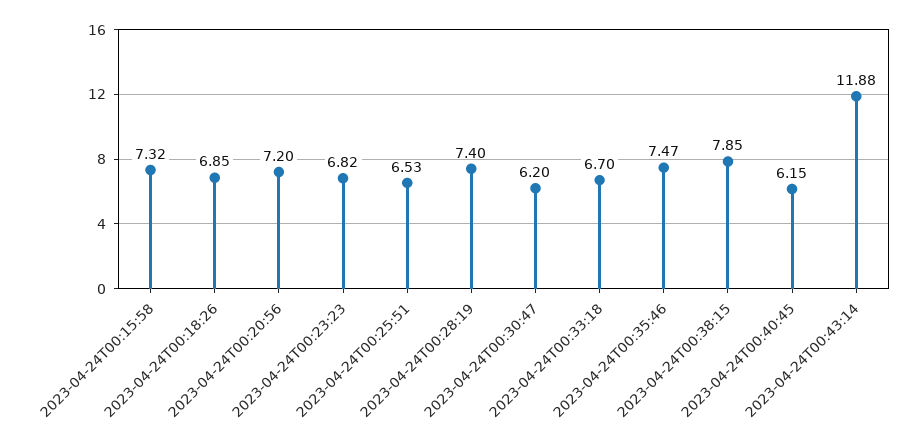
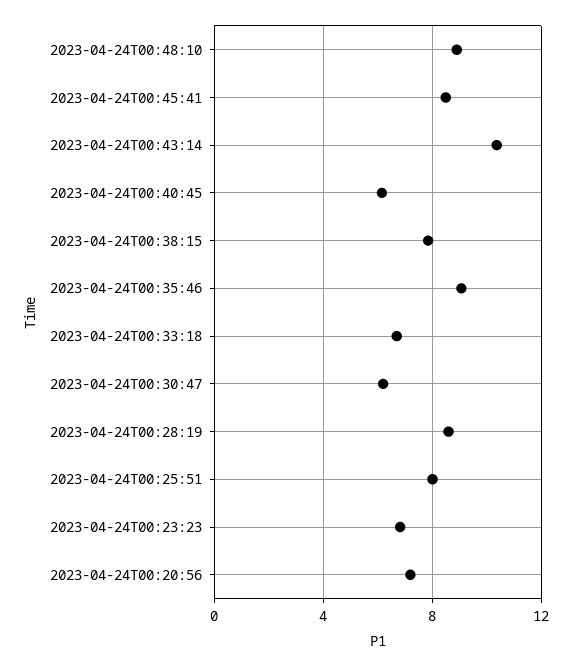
2023-04-24T00:15:58: 7.32 -> none
2023-04-24T00:18:26: 6.85 -> none
2023-04-24T00:25:51: 6.53 -> 8
2023-04-24T00:28:19: 7.4 -> 8.5
2023-04-24T00:35:46: 7.47 -> 9
2023-04-24T00:43:14: 11.88 -> 10.5
2023-04-24T00:48:10: none -> 9
2023-04-24T00:45:41: none -> 8.5

